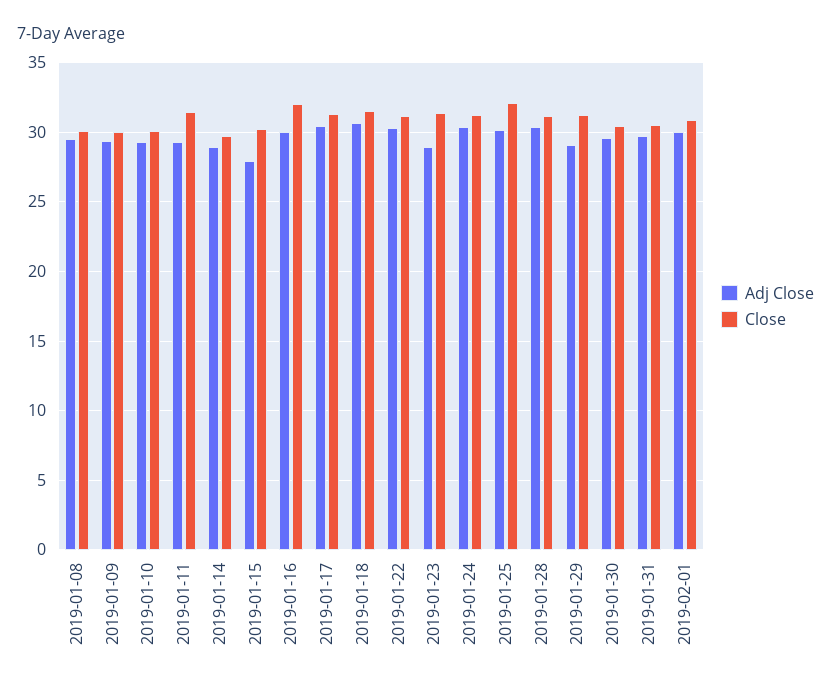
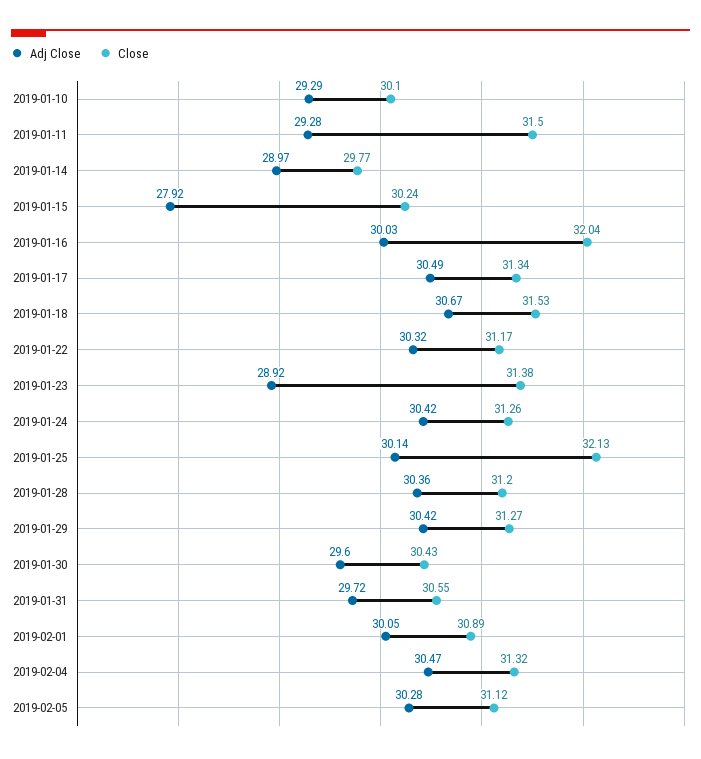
Adj Close, 2019-01-08: 29.5 -> none
Close, 2019-01-08: 30 -> none
Adj Close, 2019-01-09: 29.5 -> none
Close, 2019-01-09: 30 -> none
Adj Close, 2019-01-29: 29 -> 30.42
Adj Close, 2019-02-04: none -> 30.47
Close, 2019-02-04: none -> 31.32
Adj Close, 2019-02-05: none -> 30.28
Close, 2019-02-05: none -> 31.12

